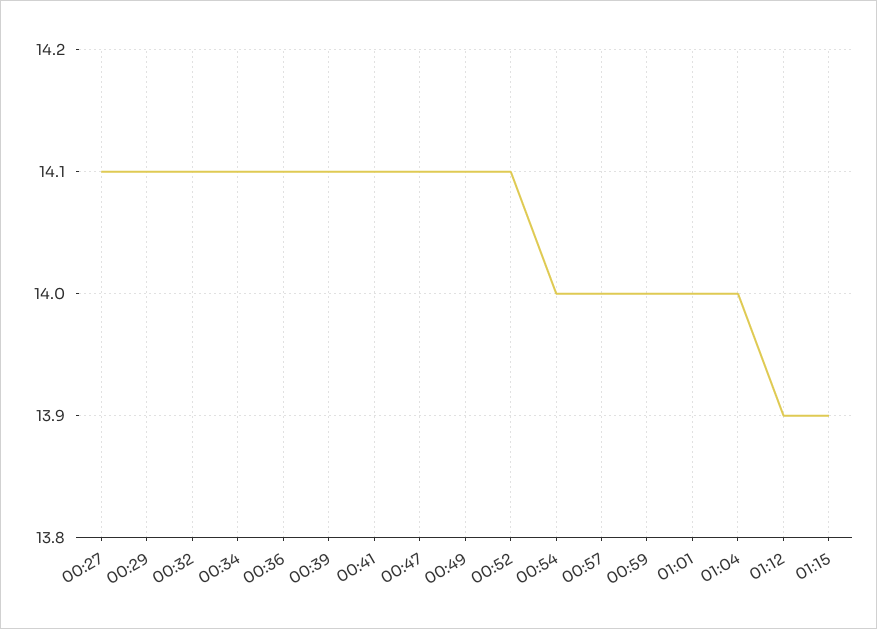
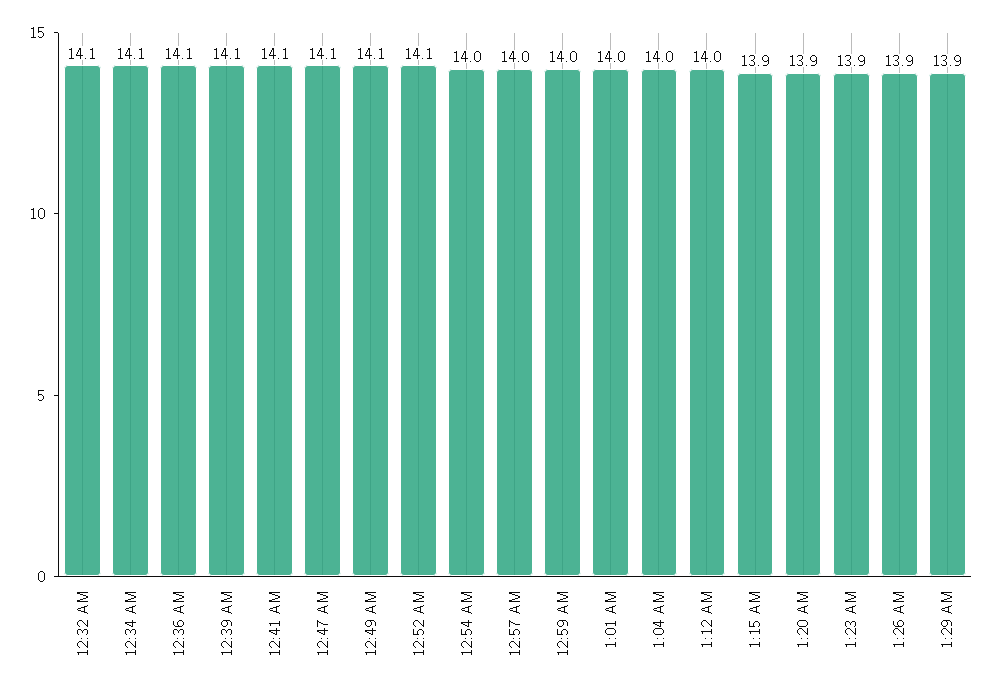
00:27: 14.1 -> none
00:29: 14.1 -> none
01:12: 13.9 -> 14
1:20 AM: none -> 13.9
1:23 AM: none -> 13.9
1:26 AM: none -> 13.9
1:29 AM: none -> 13.9

